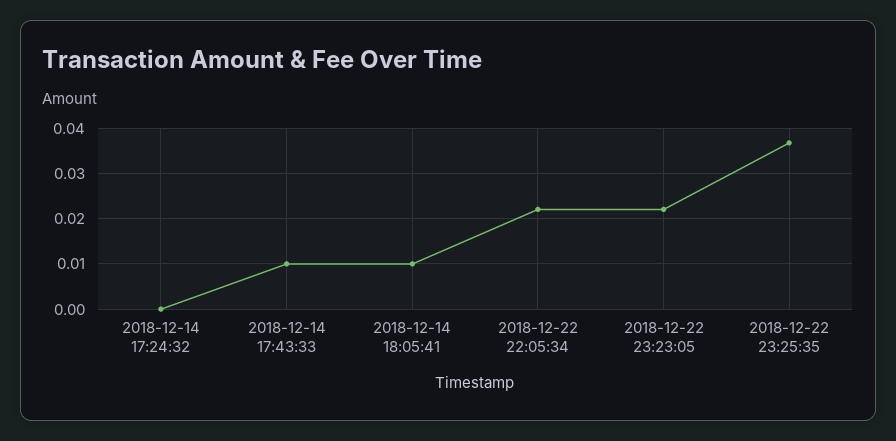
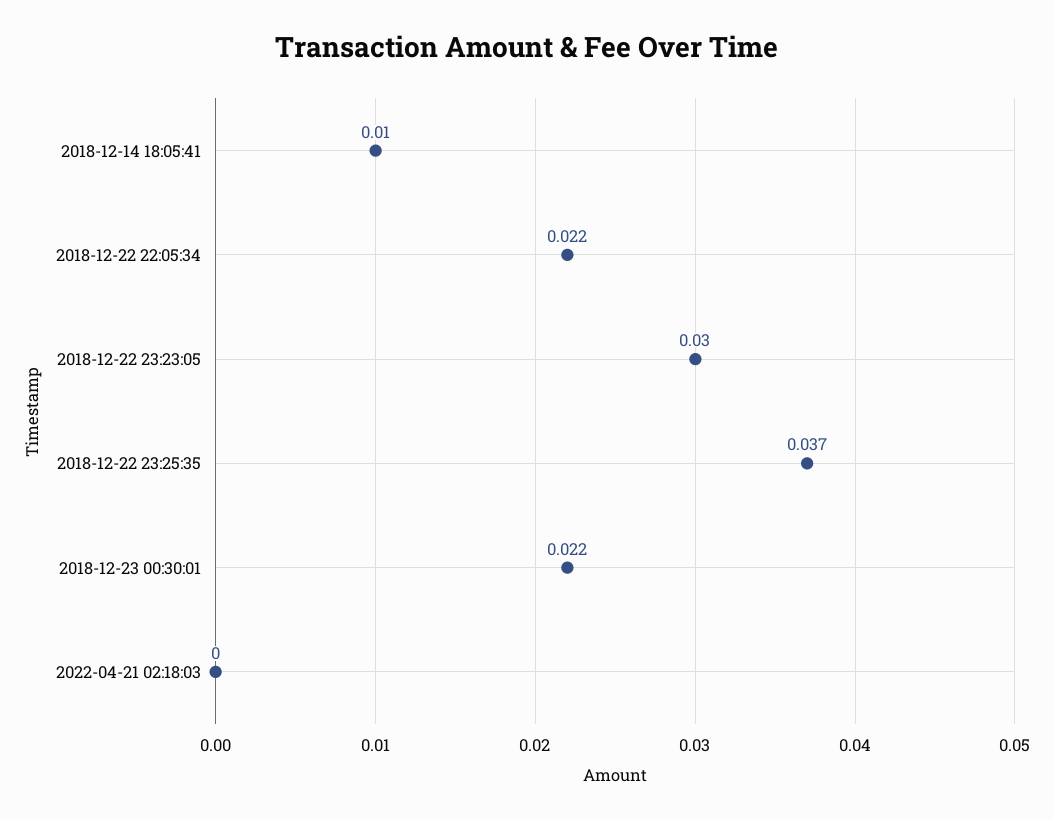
2018-12-14 17:24:32: 0 -> none
2018-12-14 17:43:33: 0.01 -> none
2018-12-22 23:23:05: 0.022 -> 0.03
2018-12-23 00:30:01: none -> 0.022
2022-04-21 02:18:03: none -> 0

